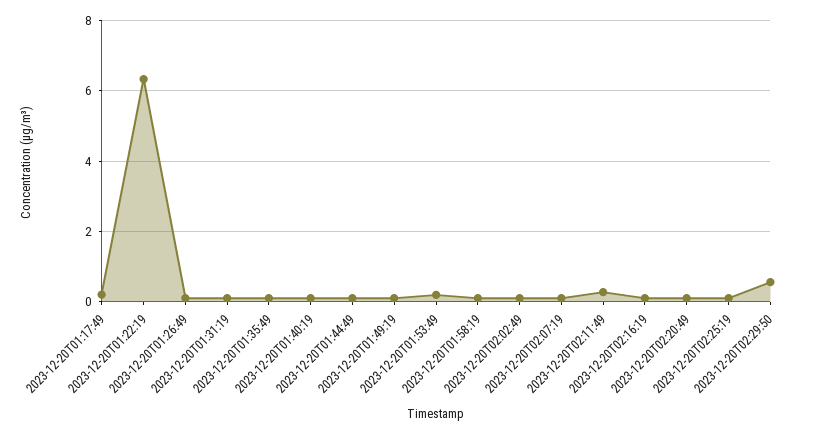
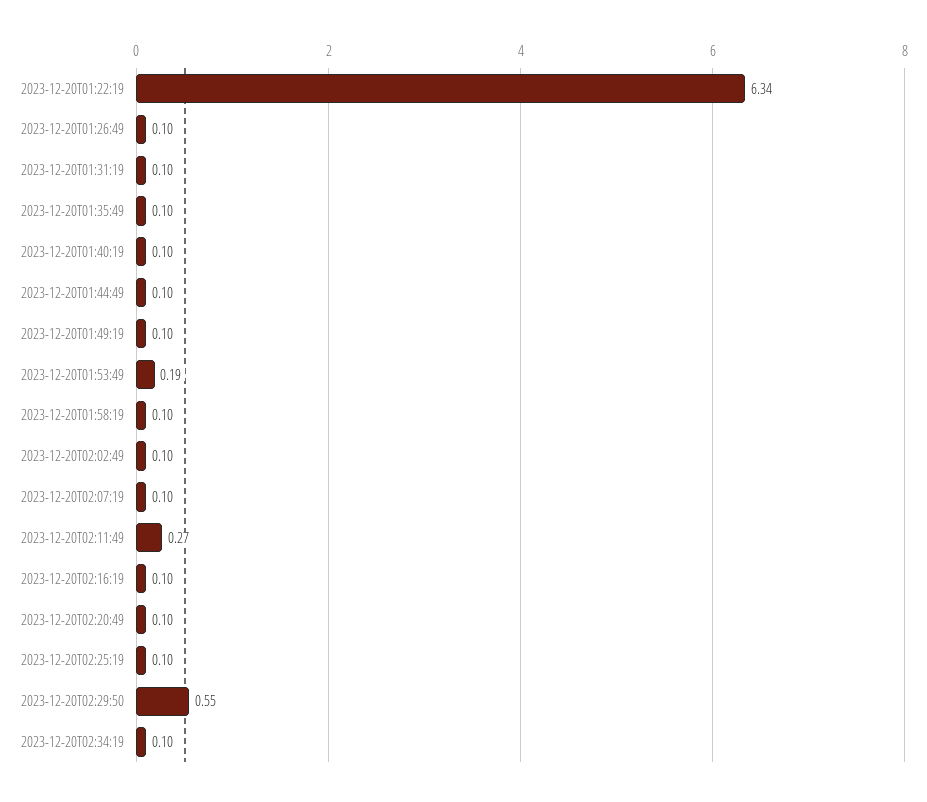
2023-12-20T01:17:49: 0.2 -> none
2023-12-20T02:34:19: none -> 0.1

